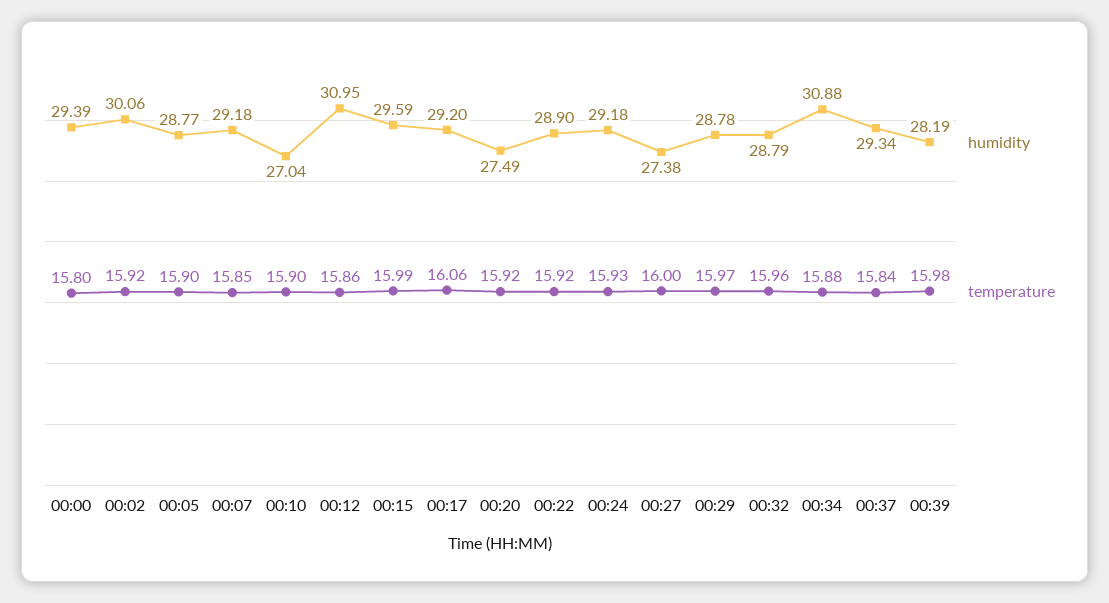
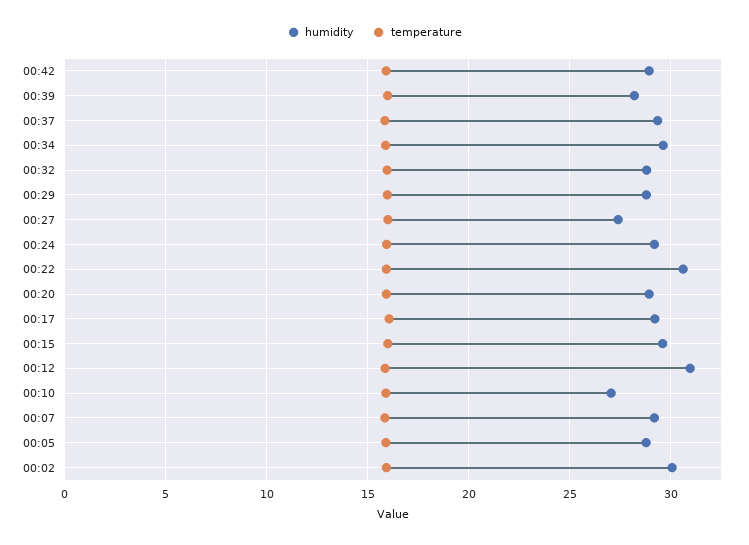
humidity, 00:00: 29.39 -> none
temperature, 00:00: 15.8 -> none
humidity, 00:20: 27.49 -> 29
humidity, 00:22: 28.9 -> 30.5
humidity, 00:34: 30.88 -> 29.5
humidity, 00:42: none -> 29
temperature, 00:42: none -> 16

